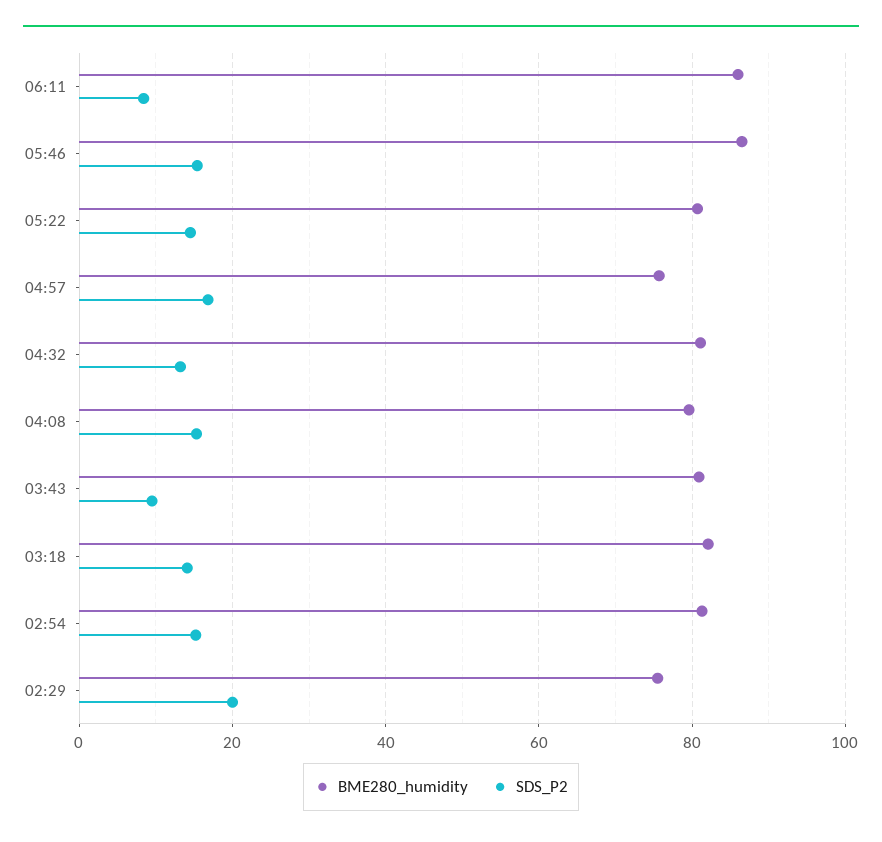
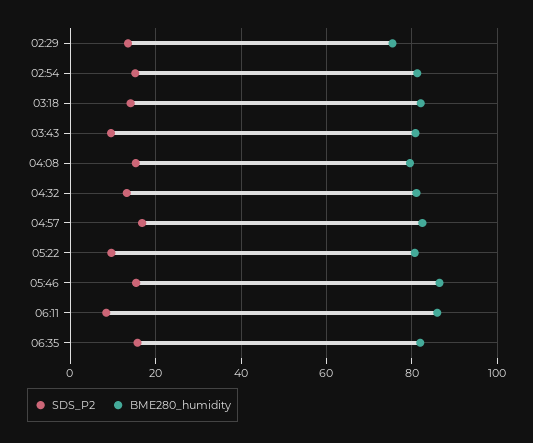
SDS_P2, 05:22: 14 -> 10
BME280_humidity, 04:57: 76 -> 82
SDS_P2, 02:29: 20 -> 14
SDS_P2, 06:35: none -> 16
BME280_humidity, 06:35: none -> 82

